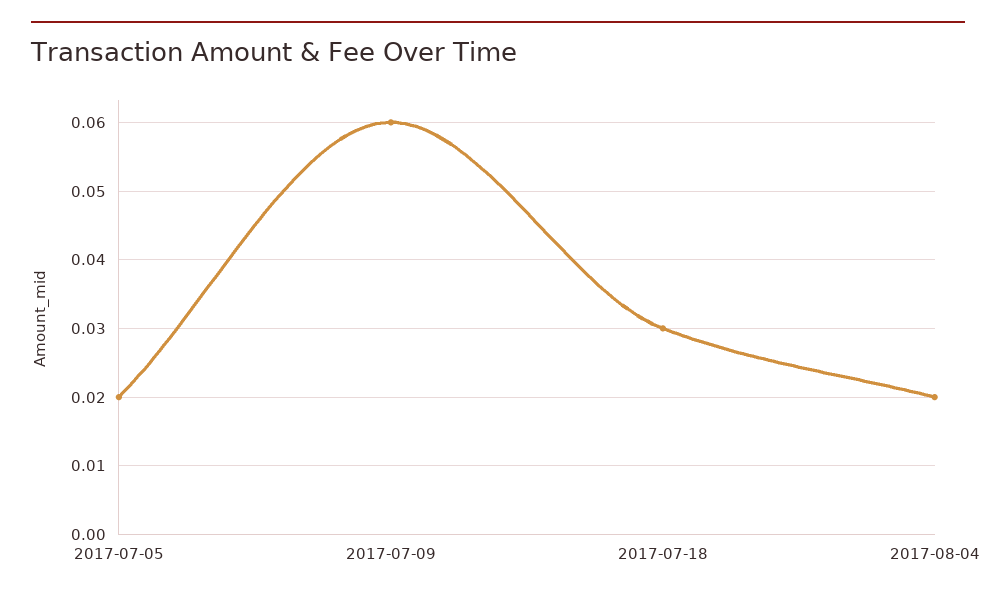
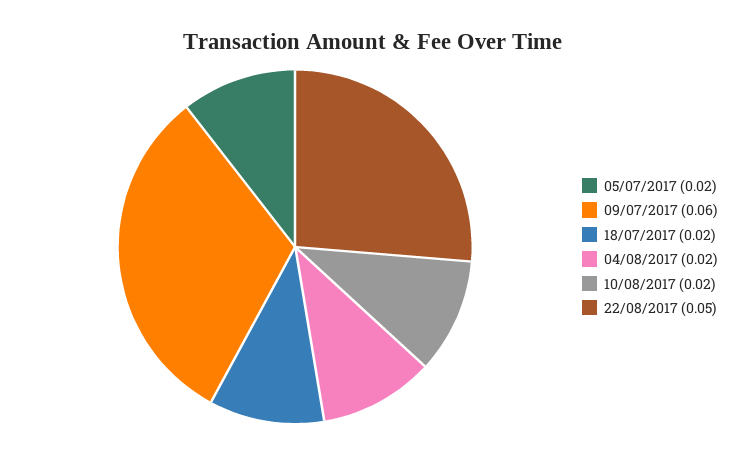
2017-07-18: 0.03 -> 0.02
10/08/2017: none -> 0.02
22/08/2017: none -> 0.05

